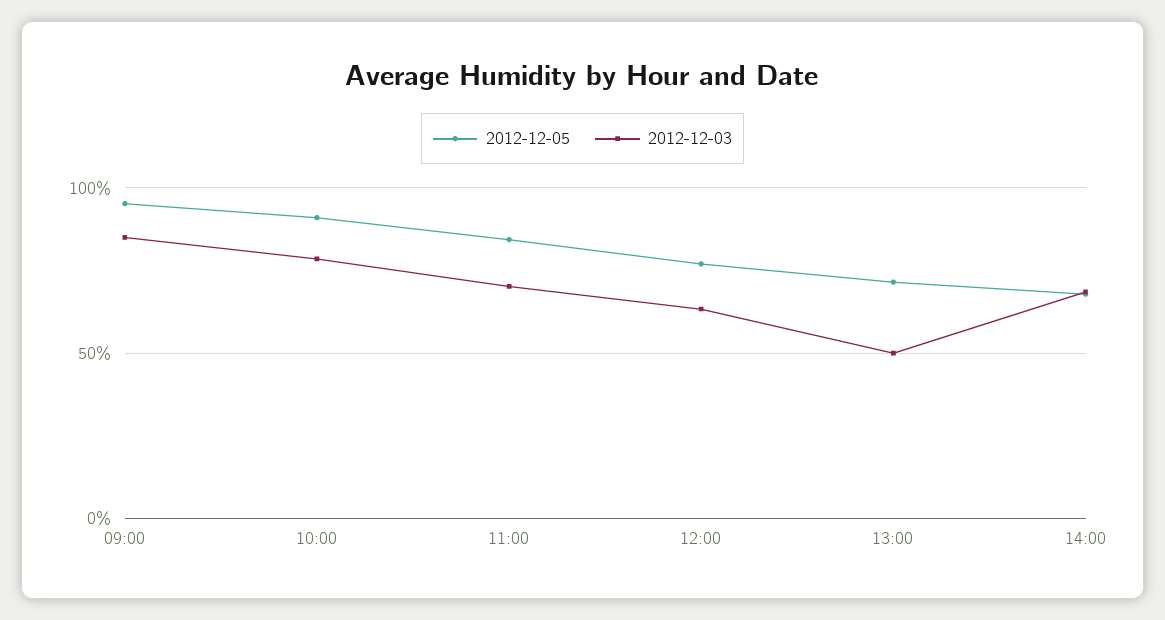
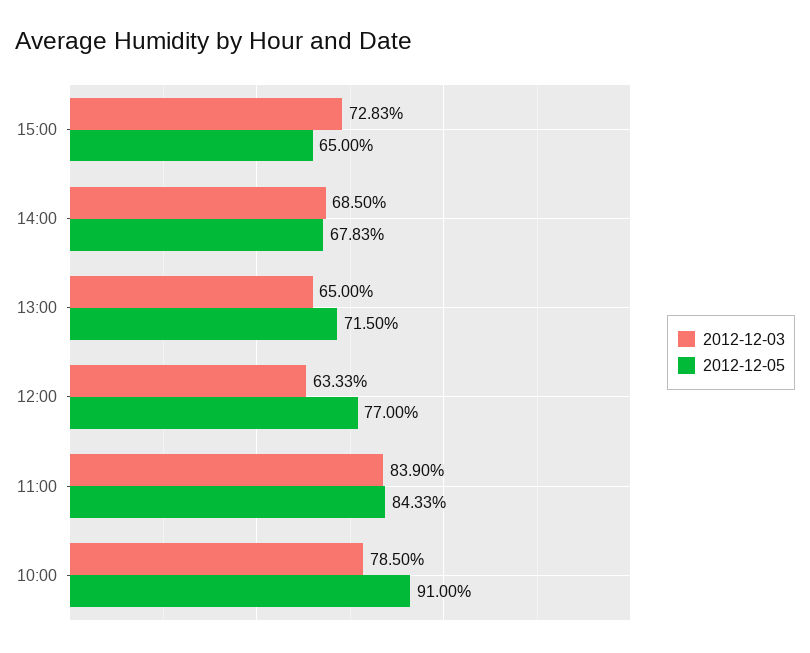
2012-12-05, 09:00: 95 -> none
2012-12-03, 09:00: 85 -> none
2012-12-03, 11:00: 70 -> 83.9
2012-12-03, 13:00: 50 -> 65
2012-12-03, 15:00: none -> 72.83
2012-12-05, 15:00: none -> 65

